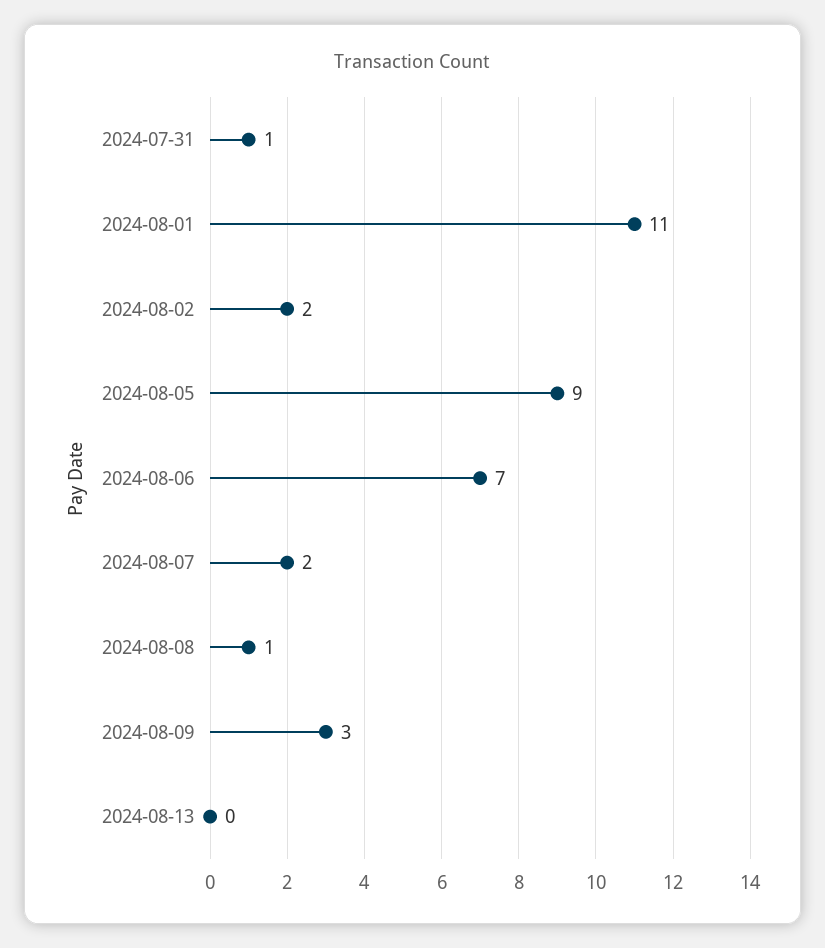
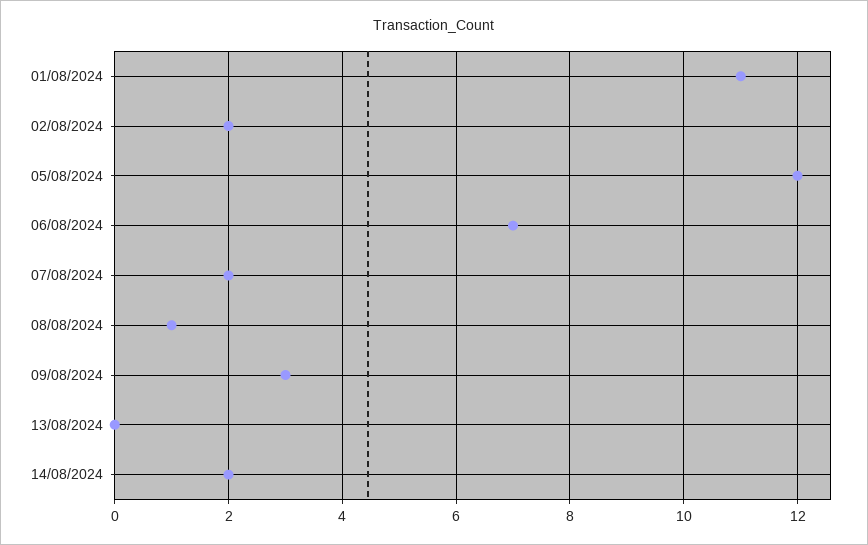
2024-07-31: 1 -> none
2024-08-05: 9 -> 12
14/08/2024: none -> 2

